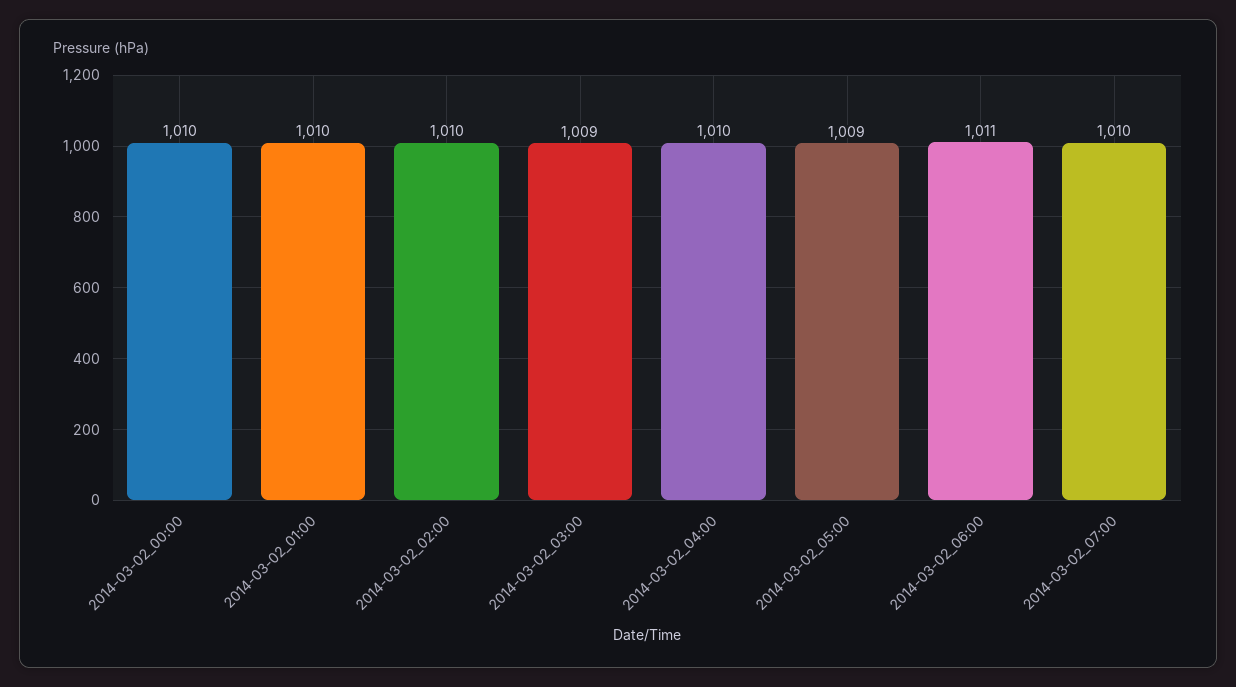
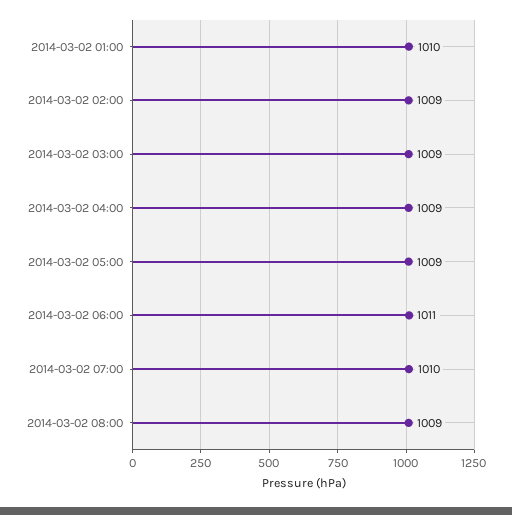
2014-03-02_00:00: 1010 -> none
2014-03-02_02:00: 1010 -> 1009
2014-03-02_04:00: 1010 -> 1009
2014-03-02 08:00: none -> 1009

